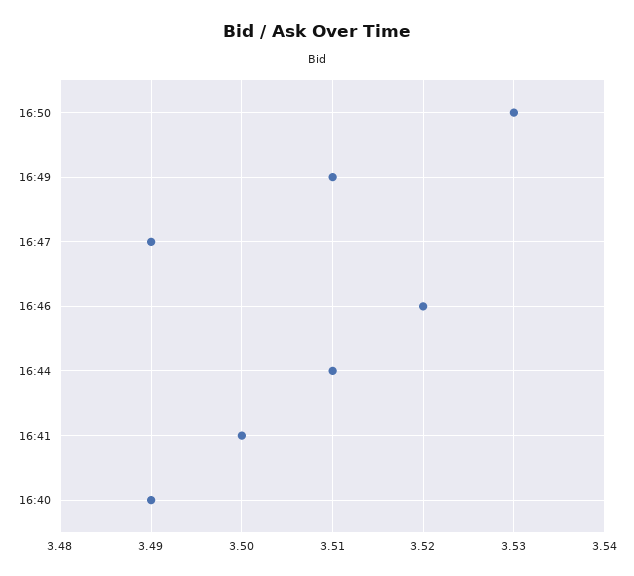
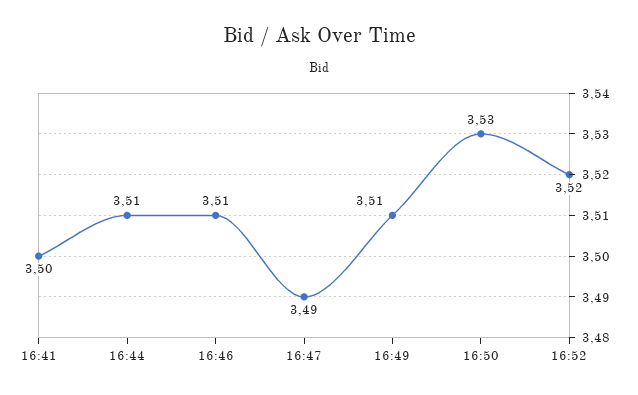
16:46: 3.52 -> 3.51
16:40: 3.49 -> none
16:52: none -> 3.52

